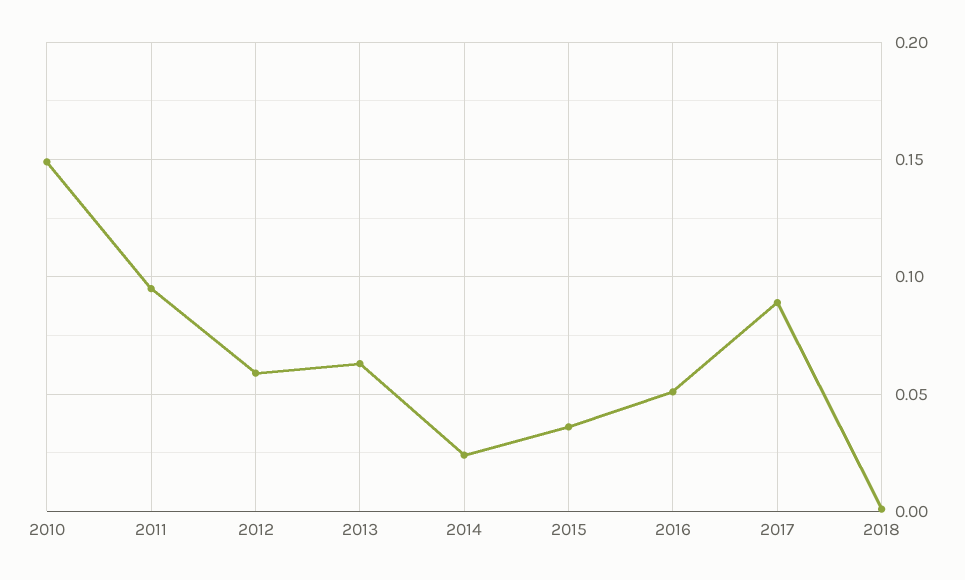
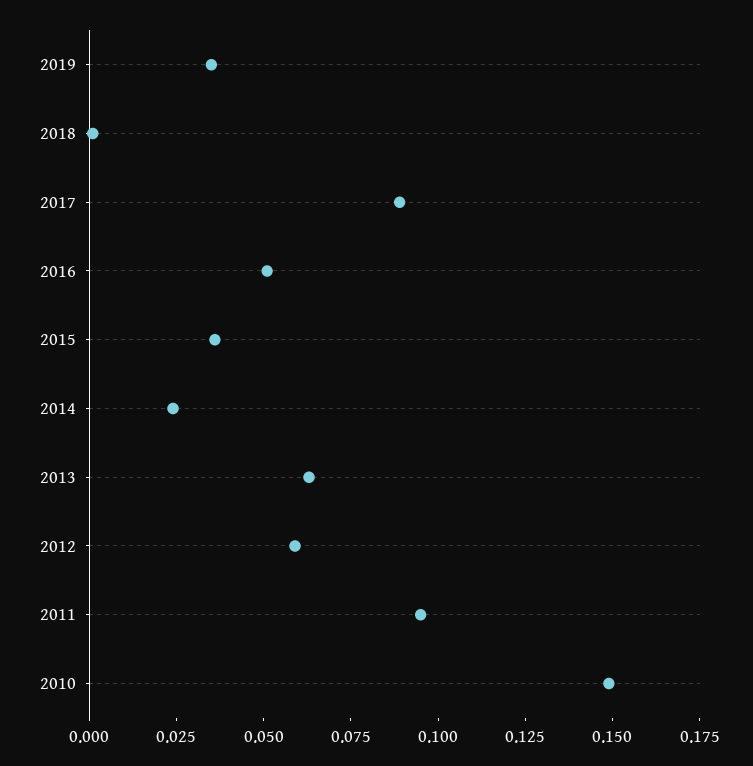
2019: none -> 0.035

